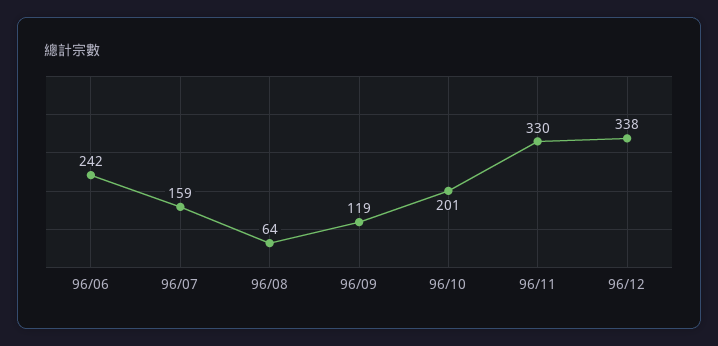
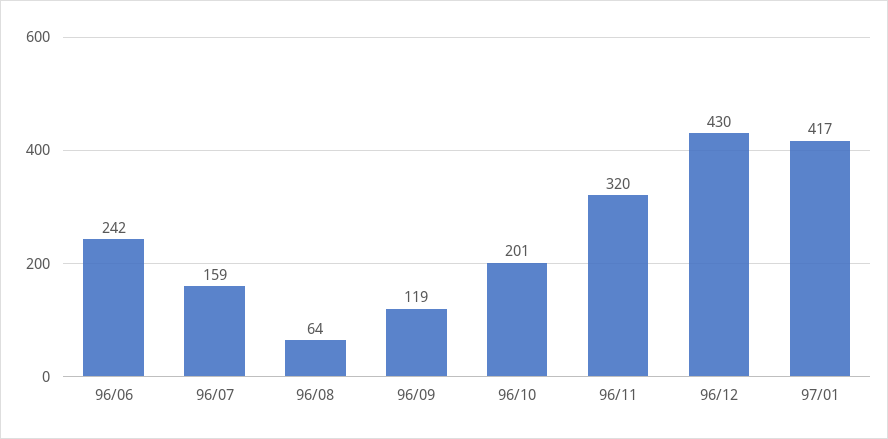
96/11: 330 -> 320
96/12: 338 -> 430
97/01: none -> 417

